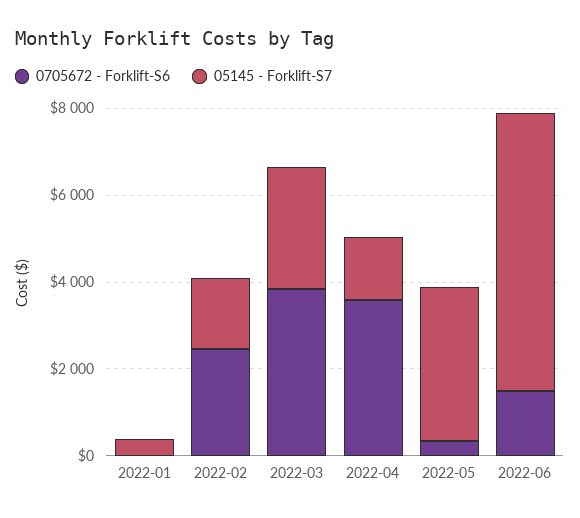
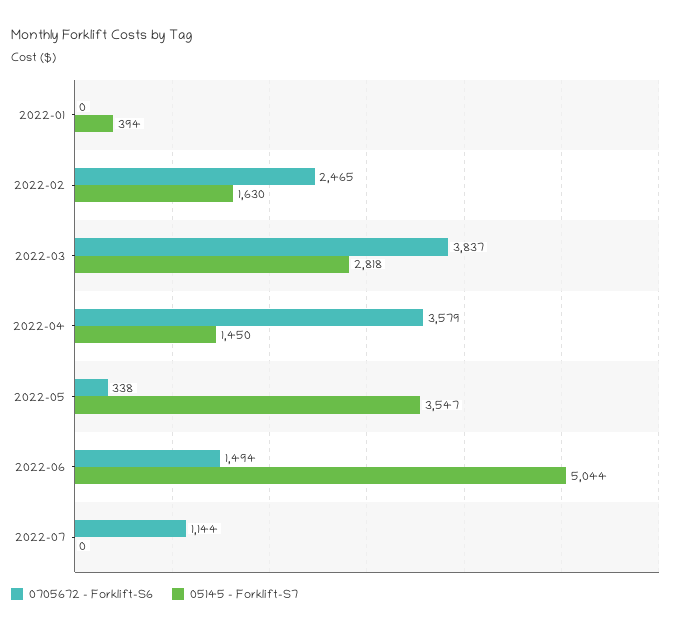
05145 - Forklift-S7, 2022-06: 6500 -> 5044
0705672 - Forklift-S6, 2022-07: none -> 1144
05145 - Forklift-S7, 2022-07: none -> 0

